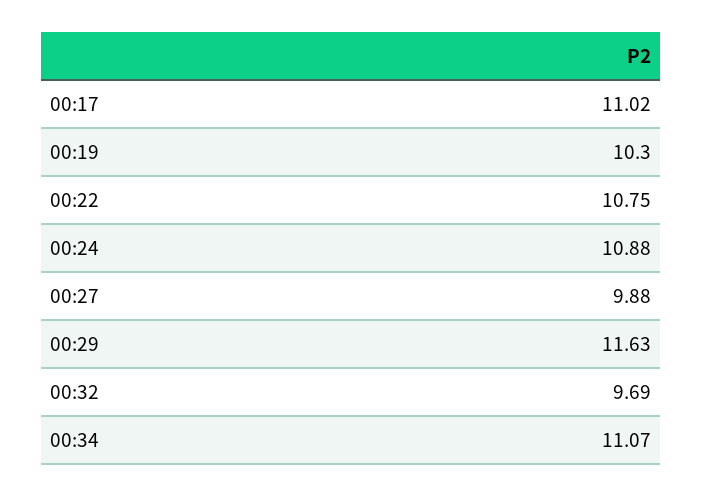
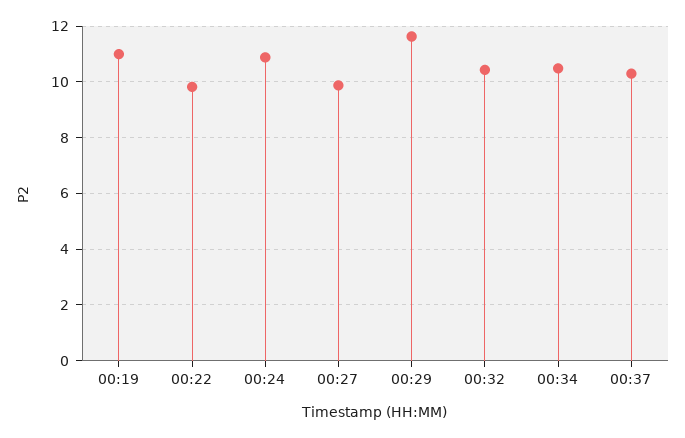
00:17: 11.02 -> none
00:19: 10.3 -> 11
00:22: 10.75 -> 9.75
00:32: 9.69 -> 10.5
00:34: 11.07 -> 10.5
00:37: none -> 10.25

